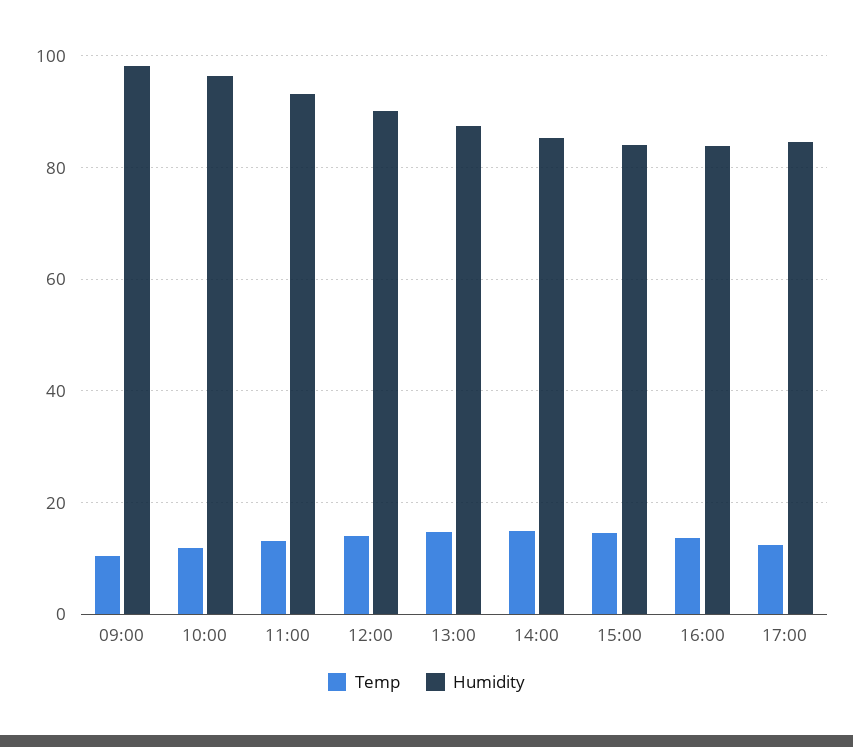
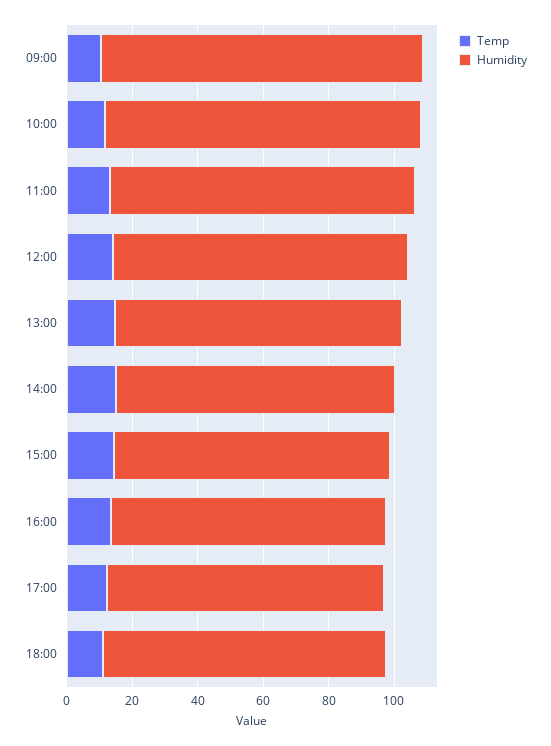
Temp, 18:00: none -> 10
Humidity, 18:00: none -> 85

